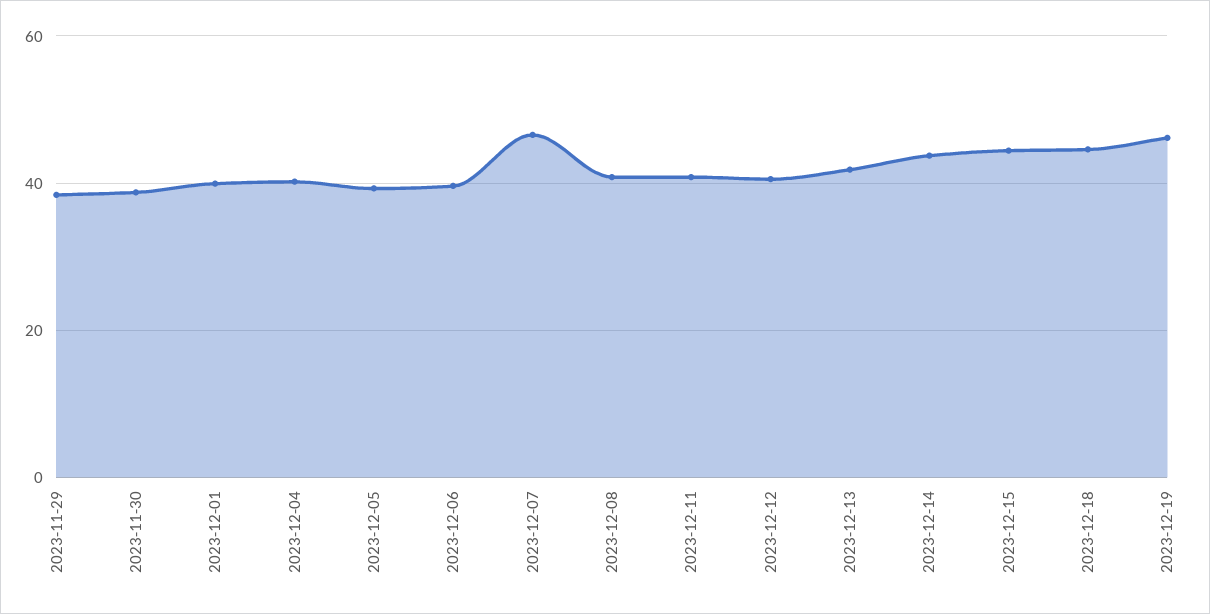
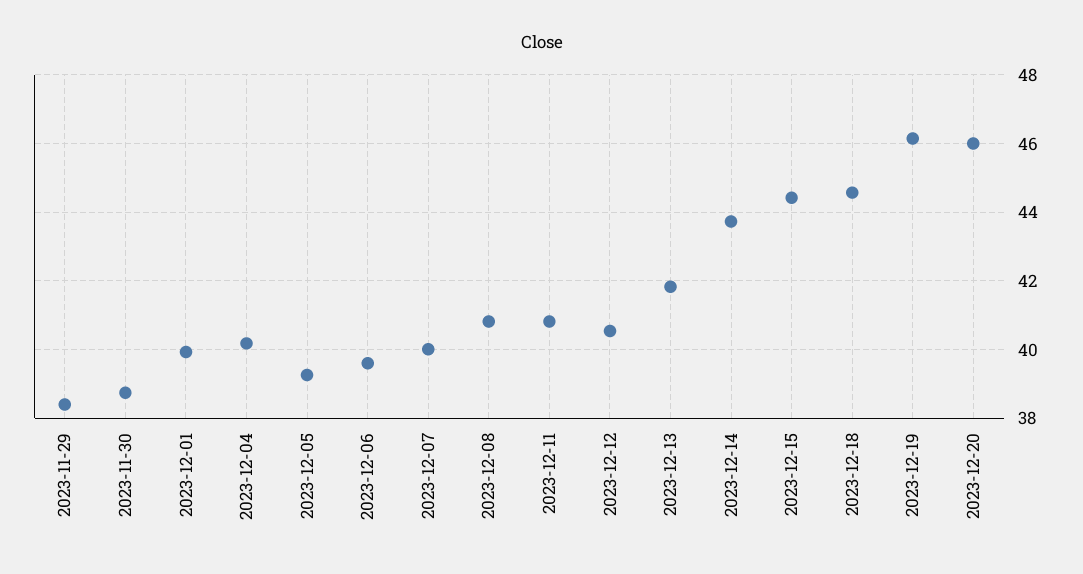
2023-12-07: 46 -> 40
2023-12-20: none -> 46

